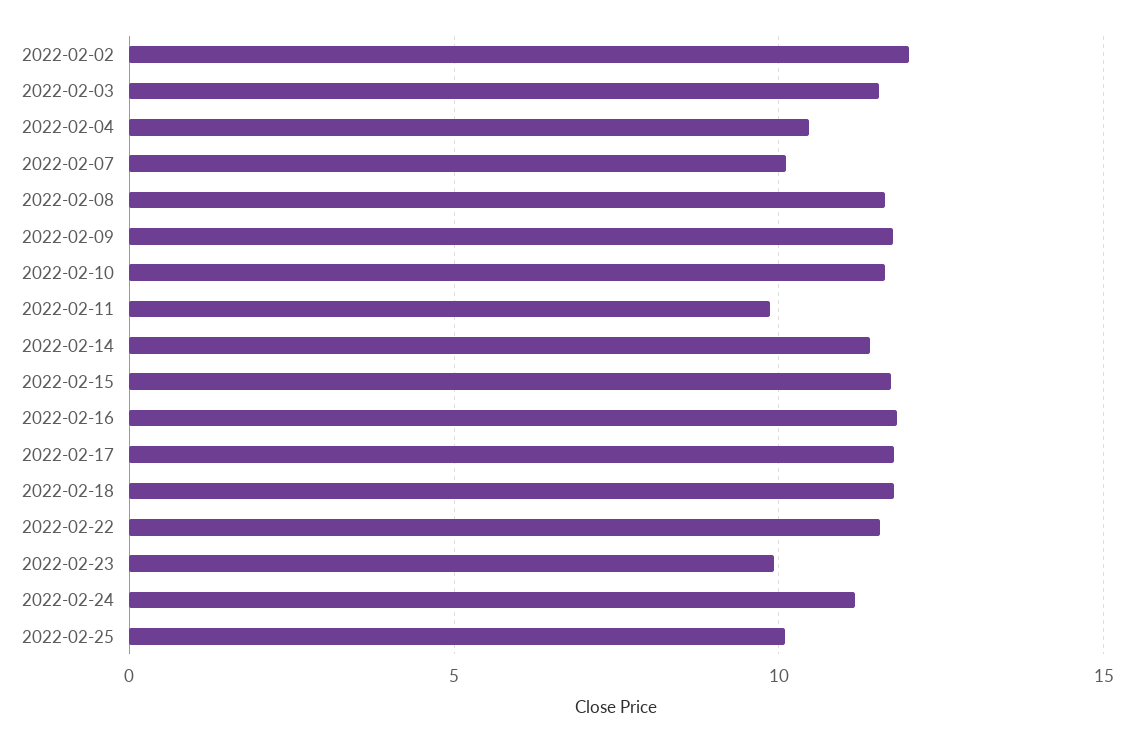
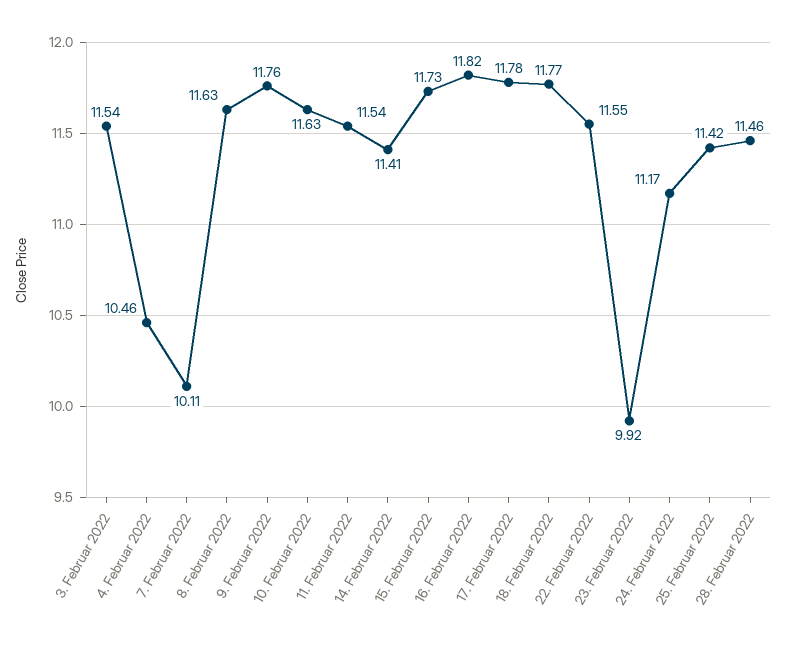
2022-02-02: 12 -> none
2022-02-11: 10 -> 11.54
2022-02-25: 10 -> 11.42
28. Februar 2022: none -> 11.46

